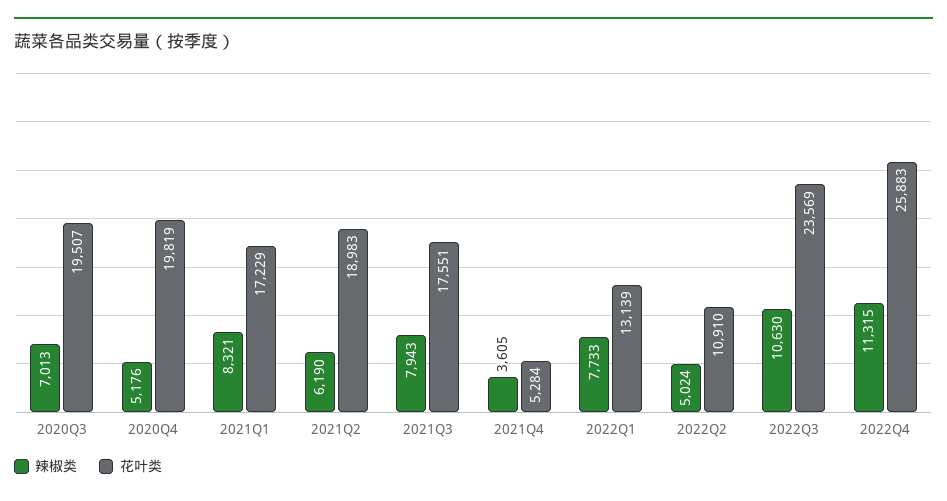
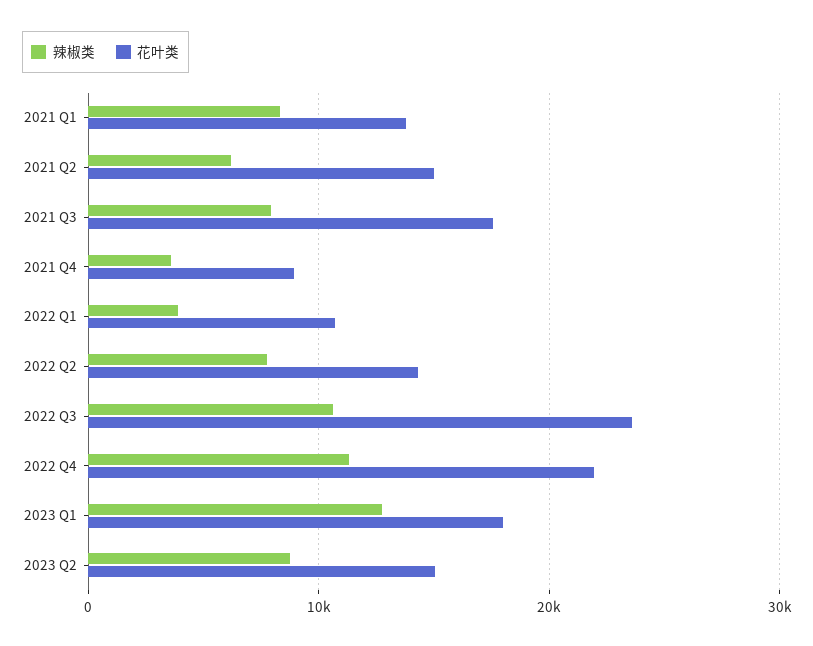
辣椒类, 2020Q3: 7013 -> none
花叶类, 2020Q3: 19507 -> none
辣椒类, 2020Q4: 5176 -> none
花叶类, 2020Q4: 19819 -> none
花叶类, 2021Q1: 17229 -> 14000
花叶类, 2021Q2: 18983 -> 15000
花叶类, 2021Q4: 5284 -> 9000
辣椒类, 2022Q1: 7733 -> 4000
花叶类, 2022Q1: 13139 -> 11000
辣椒类, 2022Q2: 5024 -> 8000
花叶类, 2022Q2: 10910 -> 14000
花叶类, 2022Q4: 25883 -> 22000
辣椒类, 2023 Q1: none -> 13000
花叶类, 2023 Q1: none -> 18000
辣椒类, 2023 Q2: none -> 9000
花叶类, 2023 Q2: none -> 15000

